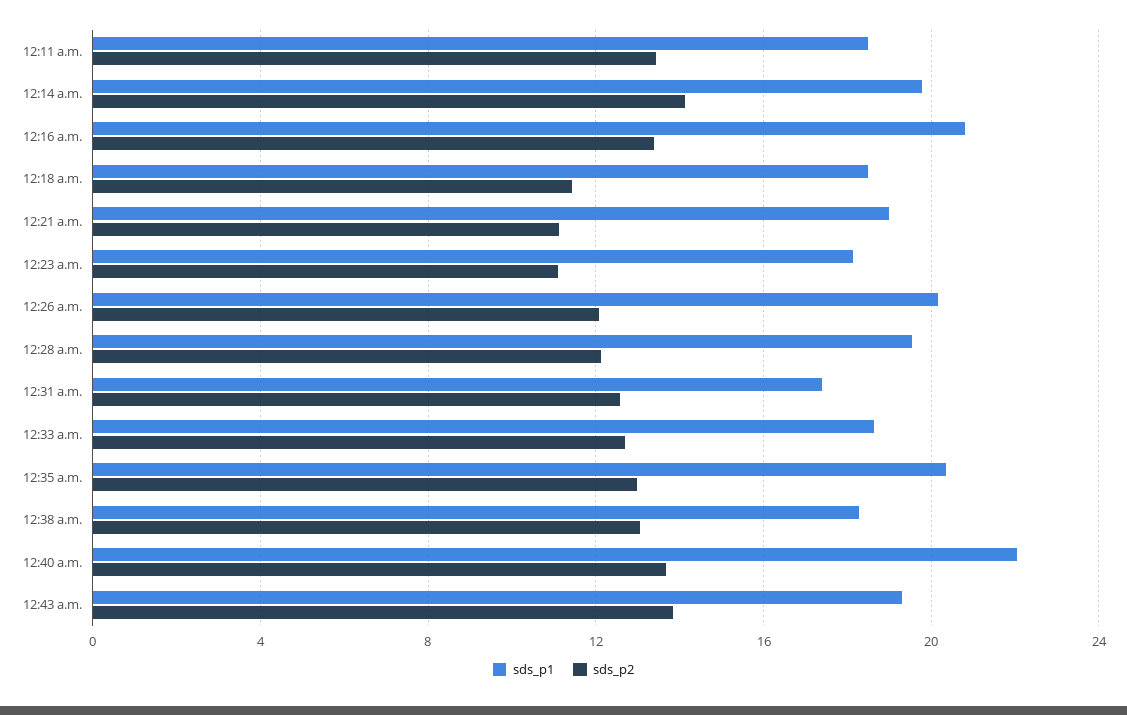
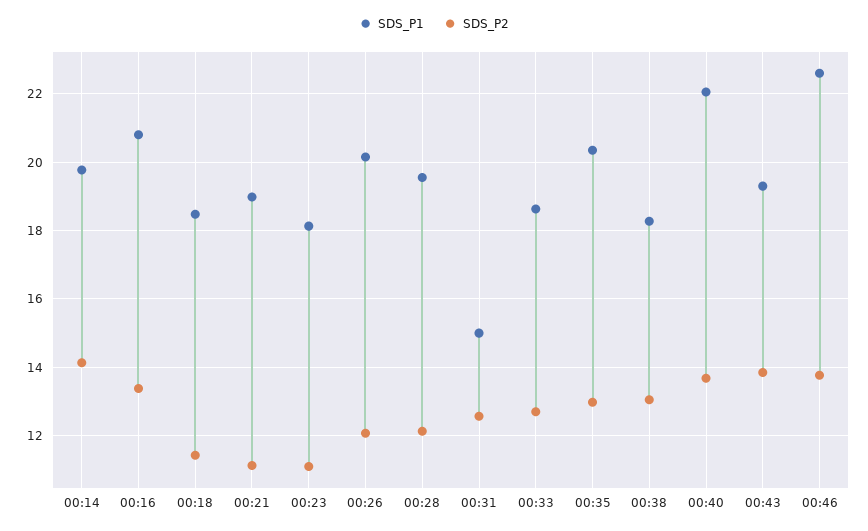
sds_p1, 12:11 a.m.: 18.5 -> none
sds_p2, 12:11 a.m.: 13.5 -> none
sds_p1, 12:31 a.m.: 17.5 -> 15
sds_p1, 00:46: none -> 22.6
sds_p2, 00:46: none -> 13.8

